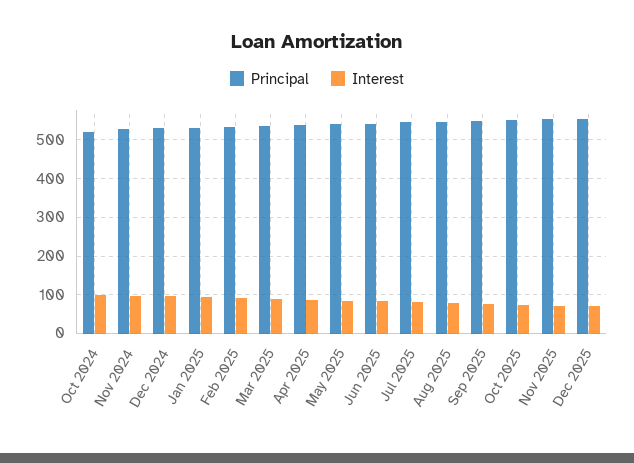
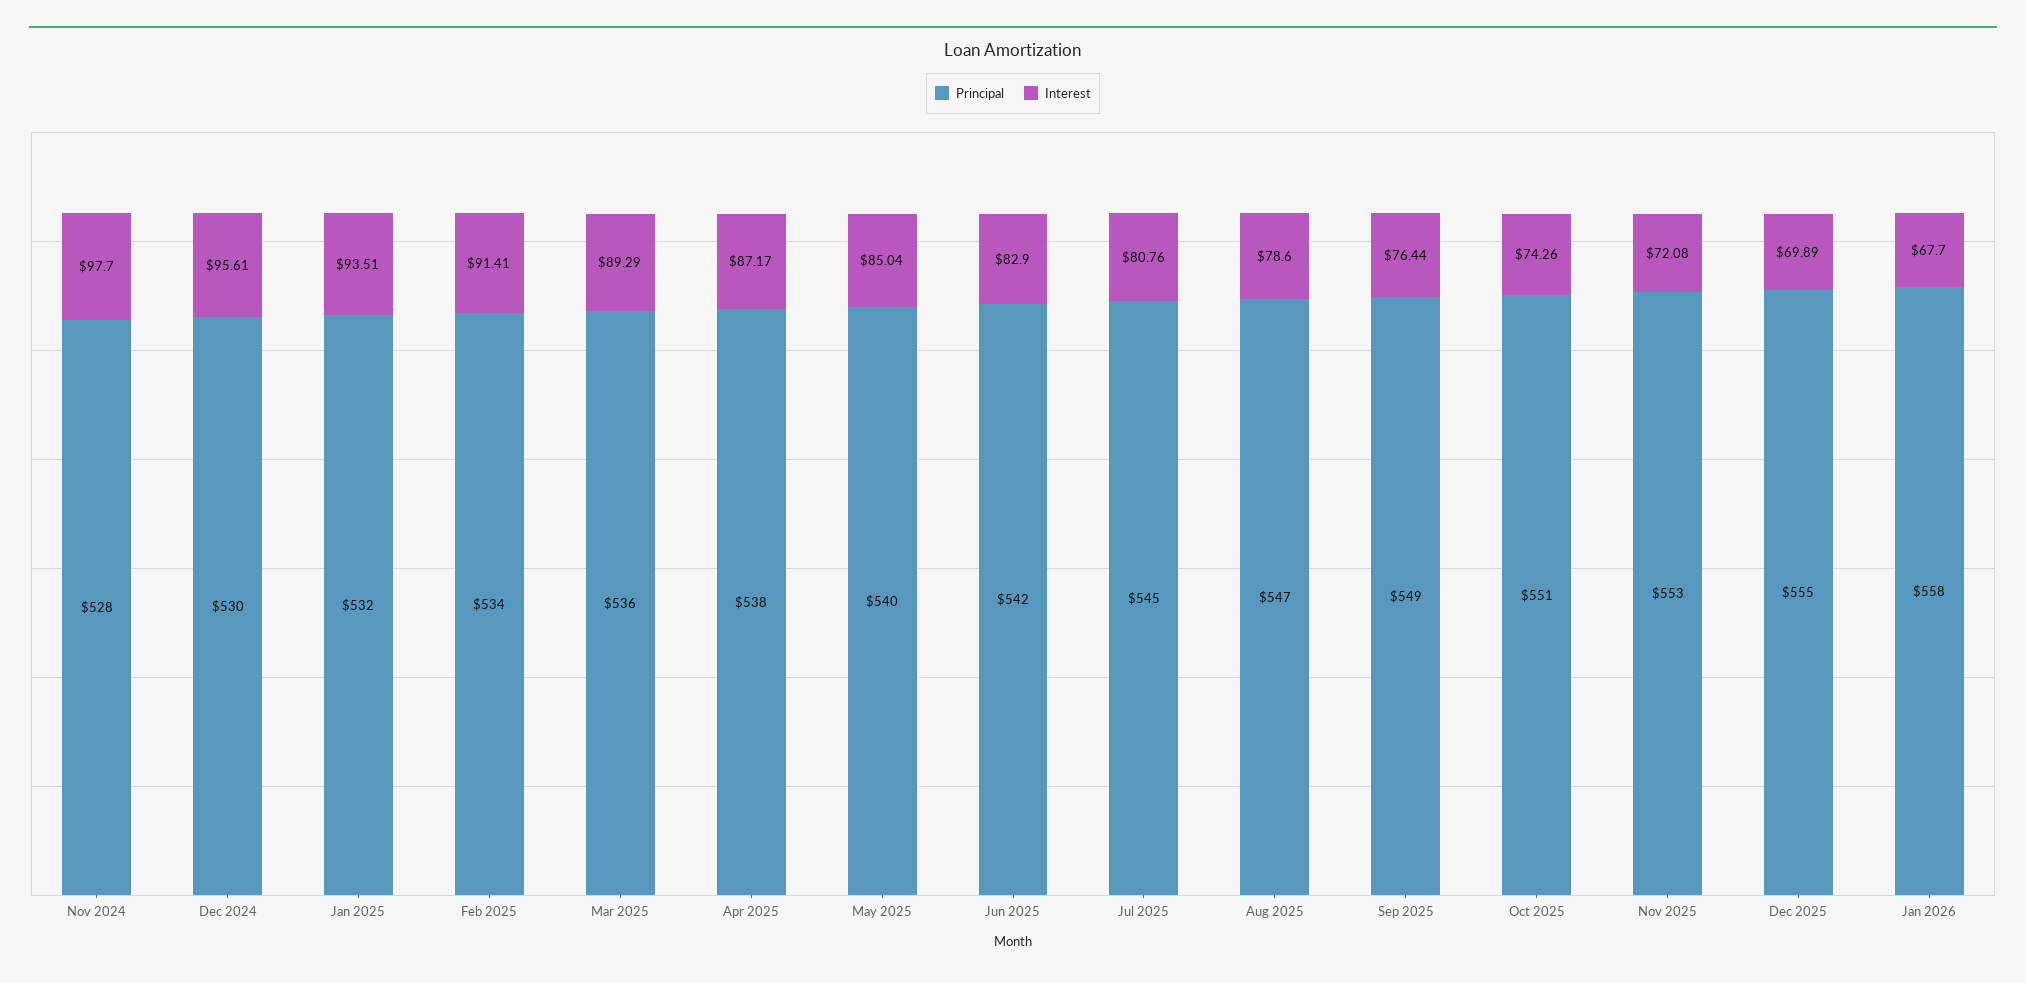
Principal, Oct 2024: 520 -> none
Interest, Oct 2024: 100 -> none
Principal, Jan 2026: none -> 558
Interest, Jan 2026: none -> 67.7

